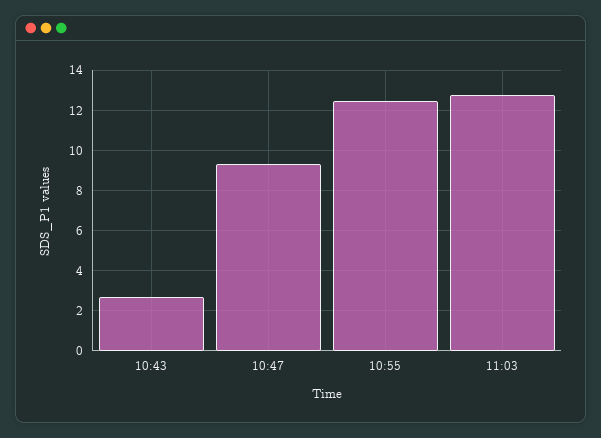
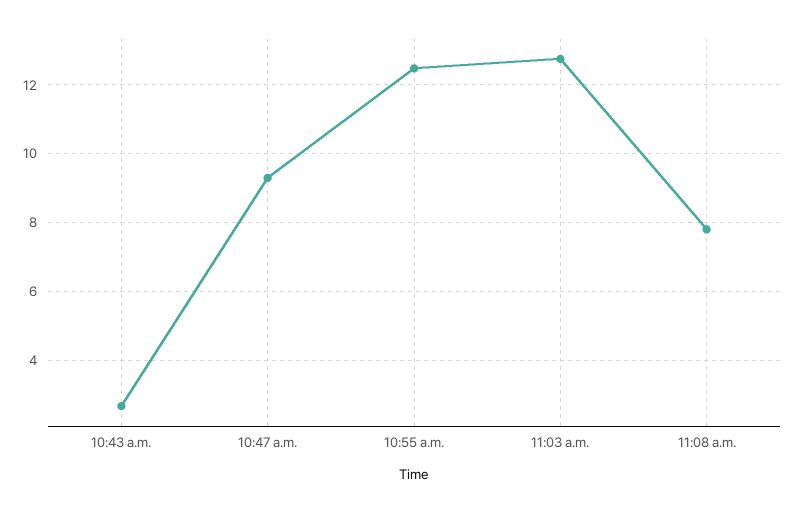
11:08 a.m.: none -> 7.8

